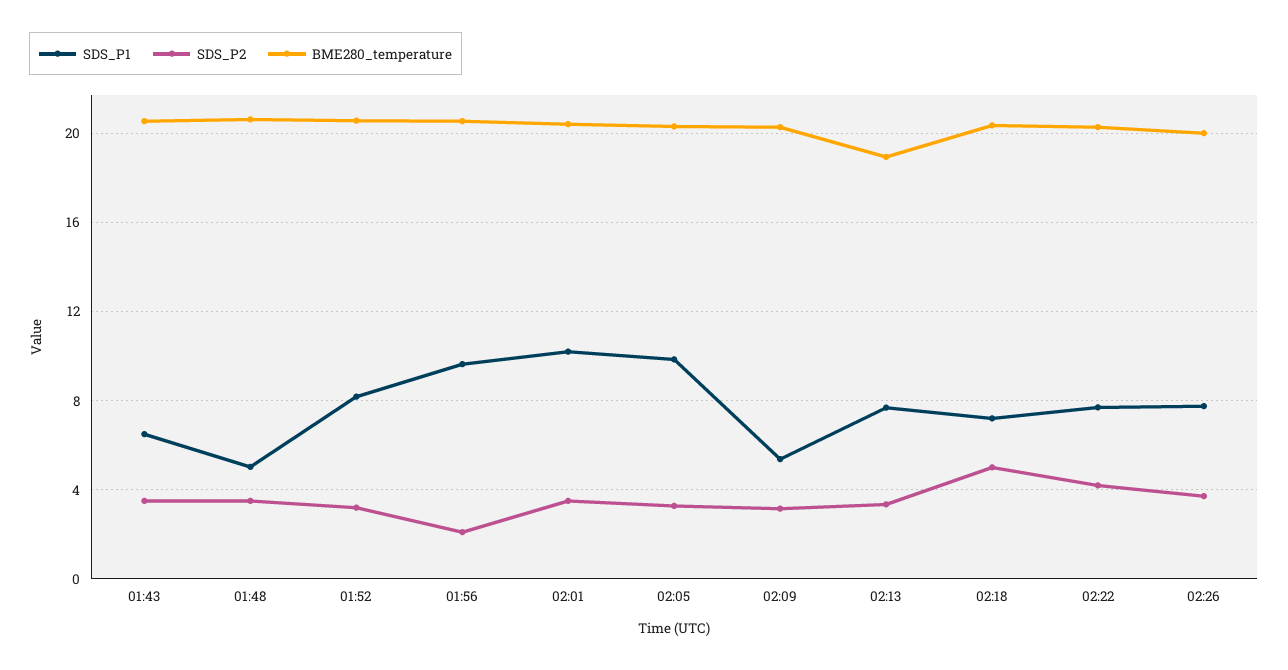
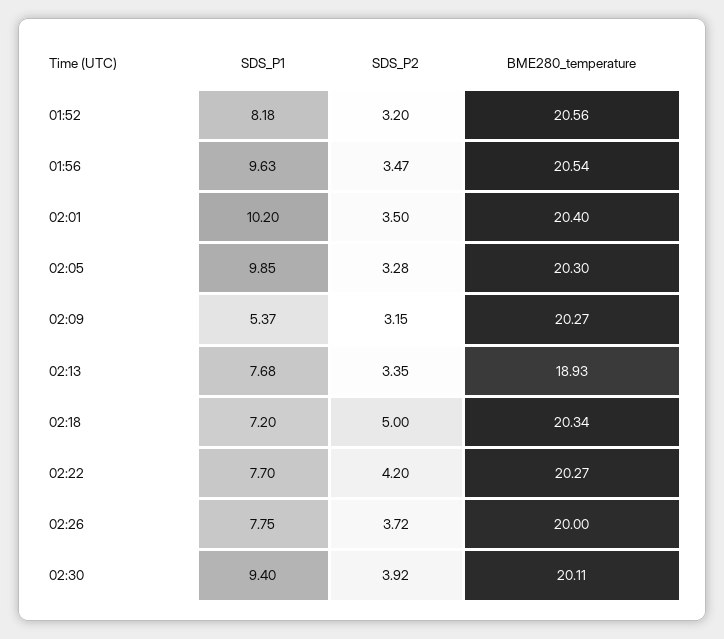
SDS_P1, 01:43: 6.5 -> none
SDS_P2, 01:43: 3.5 -> none
BME280_temperature, 01:43: 20.5 -> none
SDS_P1, 01:48: 5 -> none
SDS_P2, 01:48: 3.5 -> none
BME280_temperature, 01:48: 20.5 -> none
SDS_P2, 01:56: 2 -> 3.47
SDS_P1, 02:30: none -> 9.4
SDS_P2, 02:30: none -> 3.92
BME280_temperature, 02:30: none -> 20.11

